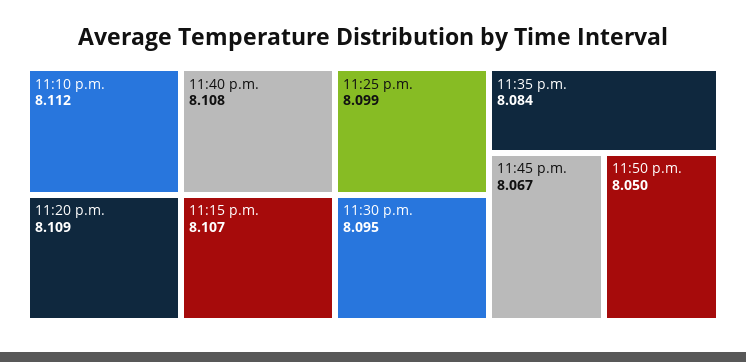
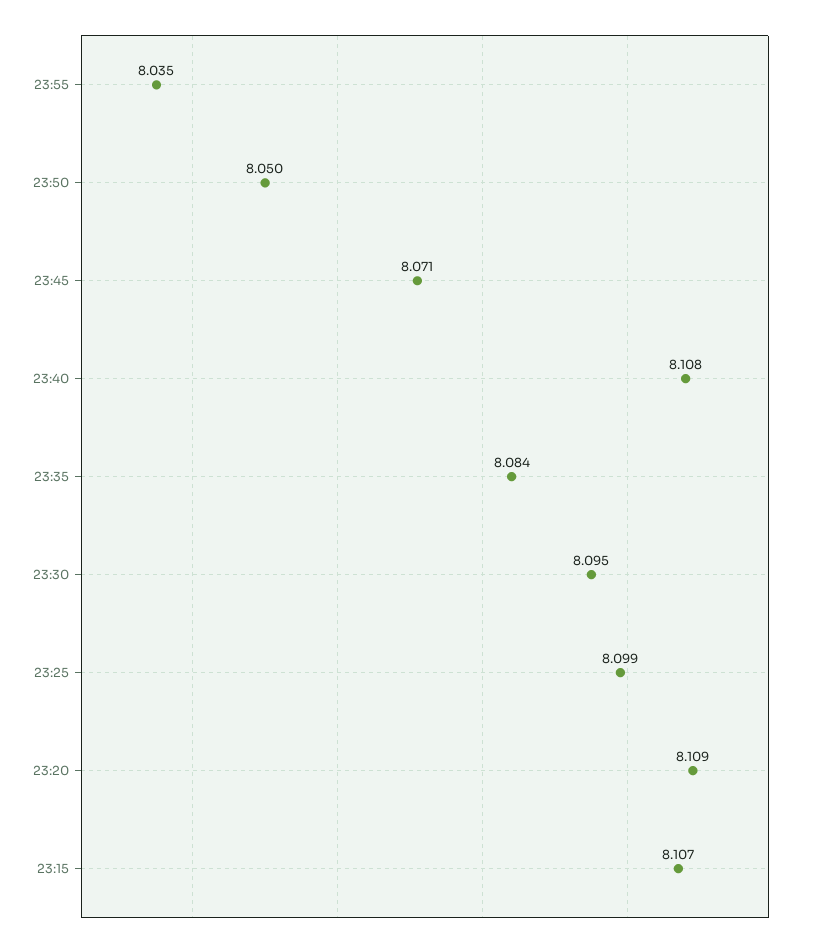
11:10 p.m.: 8.112 -> none
11:45 p.m.: 8.067 -> 8.071
23:55: none -> 8.035

